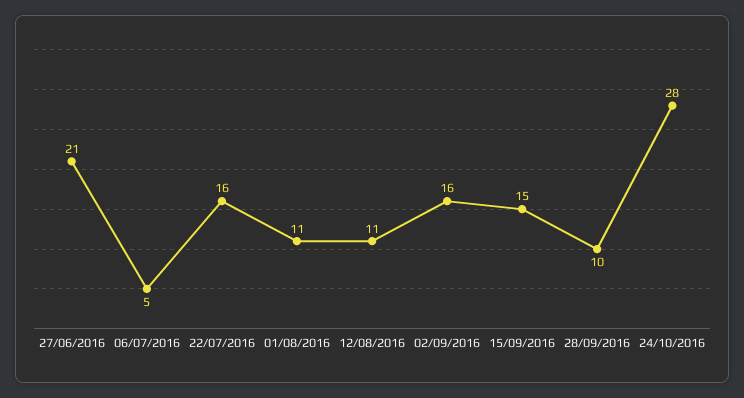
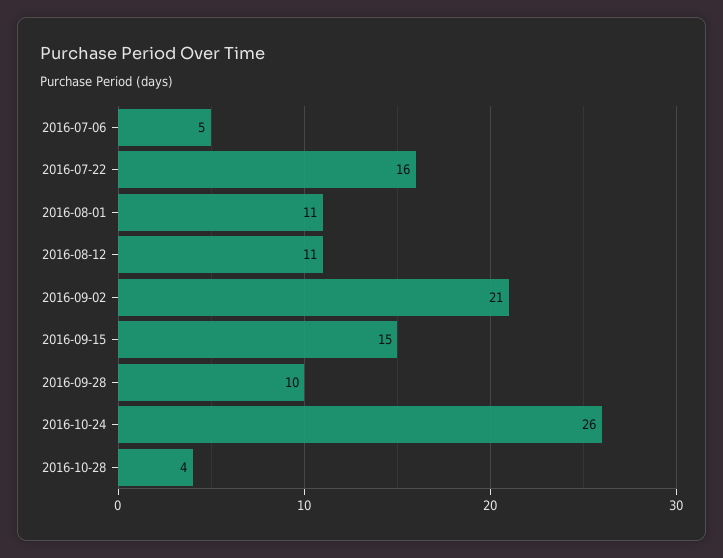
27/06/2016: 21 -> none
02/09/2016: 16 -> 21
24/10/2016: 28 -> 26
2016-10-28: none -> 4

